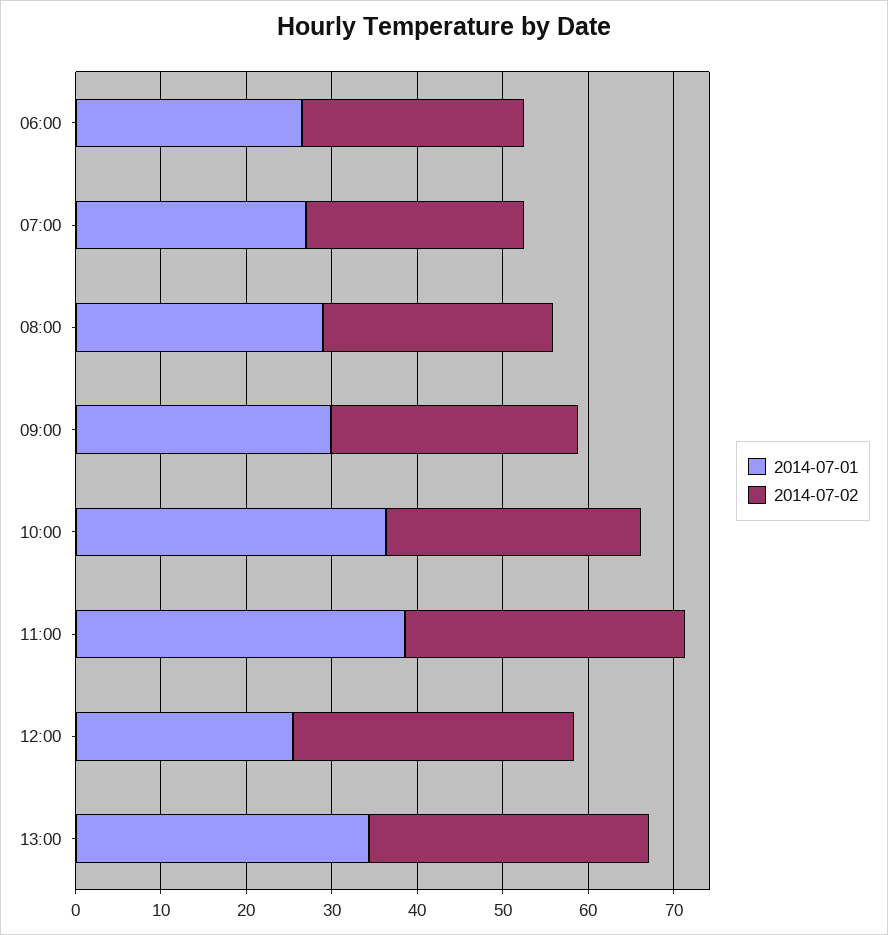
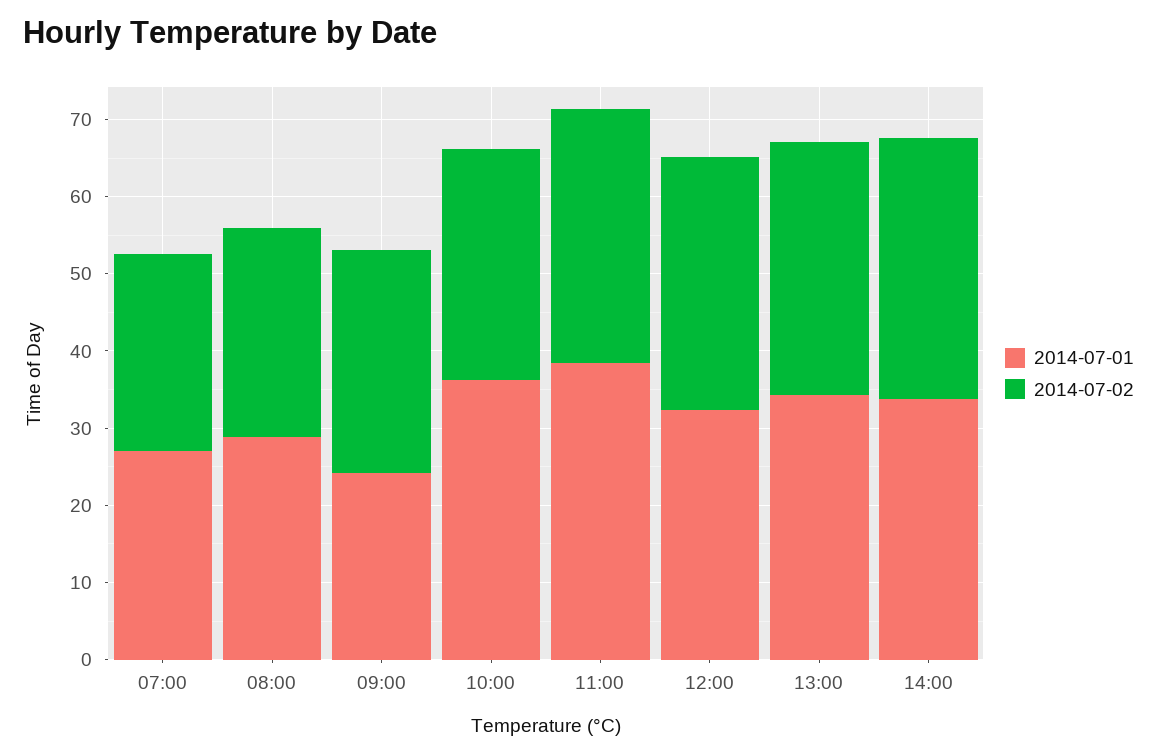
2014-07-01, 06:00: 26 -> none
2014-07-02, 06:00: 26 -> none
2014-07-01, 09:00: 30 -> 24
2014-07-01, 12:00: 26 -> 32
2014-07-01, 14:00: none -> 34
2014-07-02, 14:00: none -> 34

